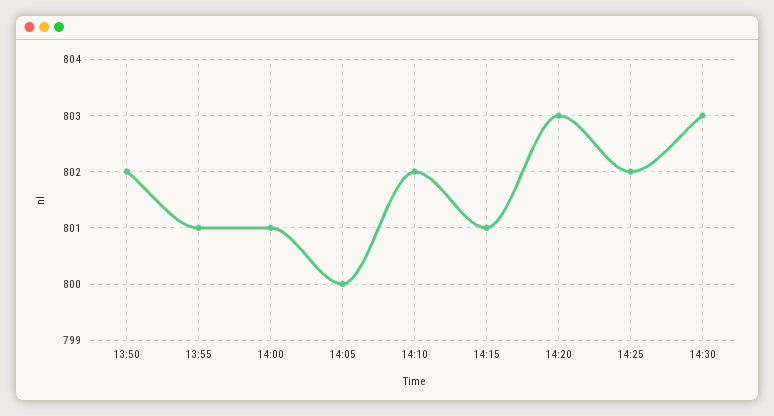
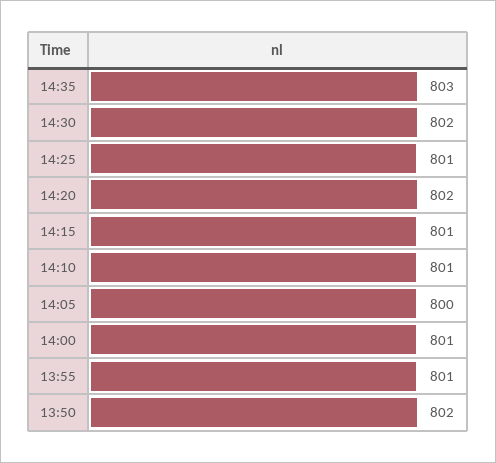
14:10: 802 -> 801
14:20: 803 -> 802
14:25: 802 -> 801
14:30: 803 -> 802
14:35: none -> 803

